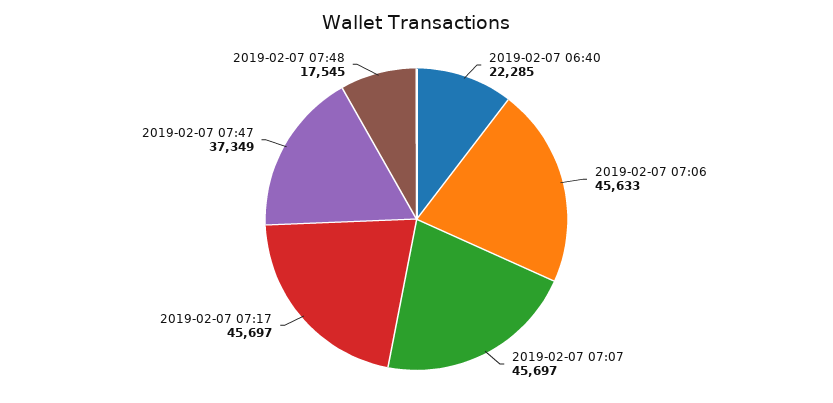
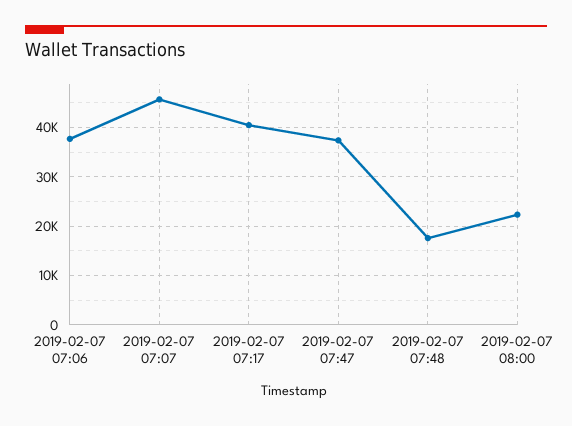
2019-02-07 06:40: 22285 -> none
2019-02-07 07:06: 45633 -> 38000
2019-02-07 07:17: 45697 -> 40000
2019-02-07 08:00: none -> 22000

